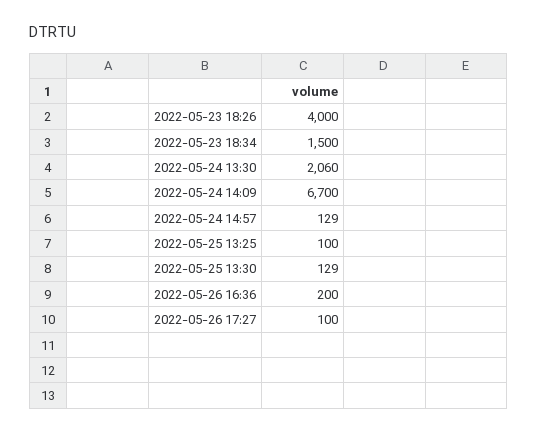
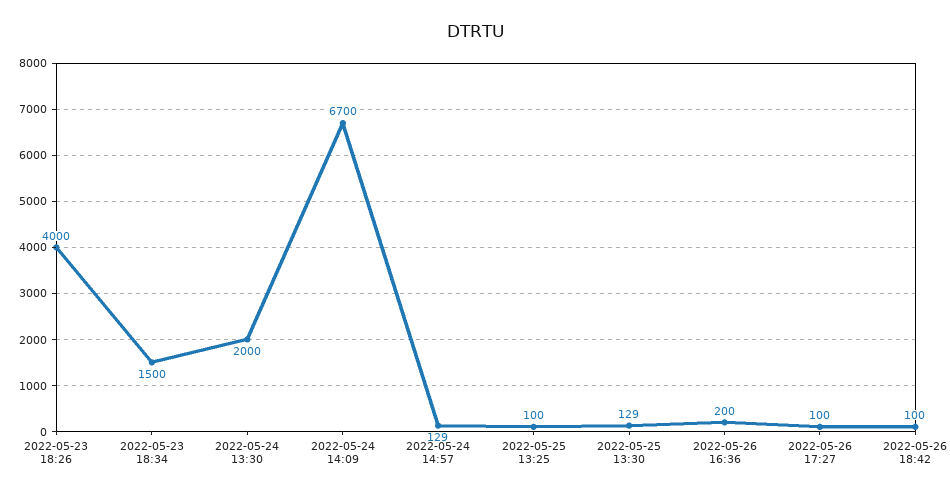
2022-05-24 13:30: 2060 -> 2000
2022-05-26 18:42: none -> 100

